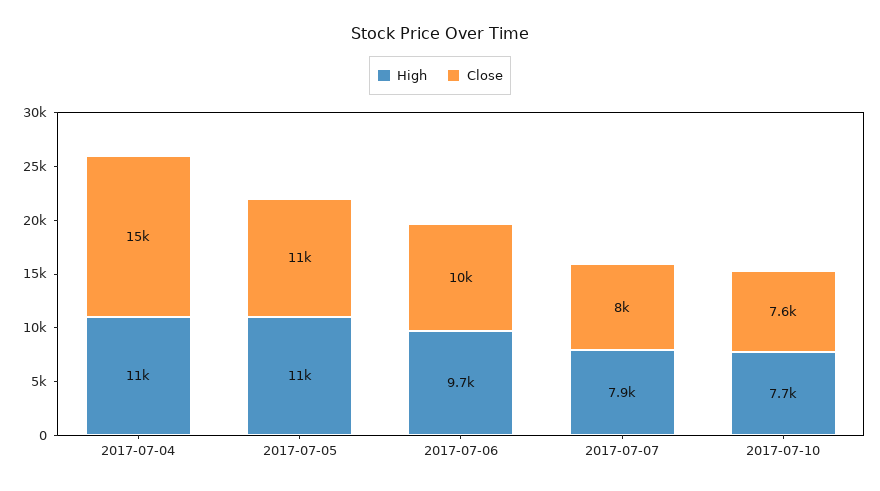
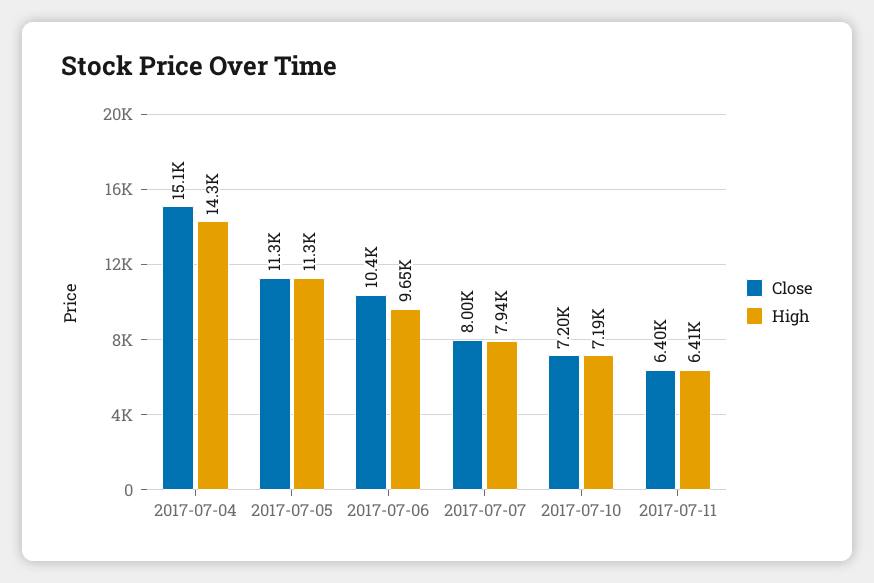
High, 2017-07-04: 11000 -> 14300
High, 2017-07-10: 7700 -> 7190
Close, 2017-07-10: 7600 -> 7200
Close, 2017-07-11: none -> 6400
High, 2017-07-11: none -> 6410

